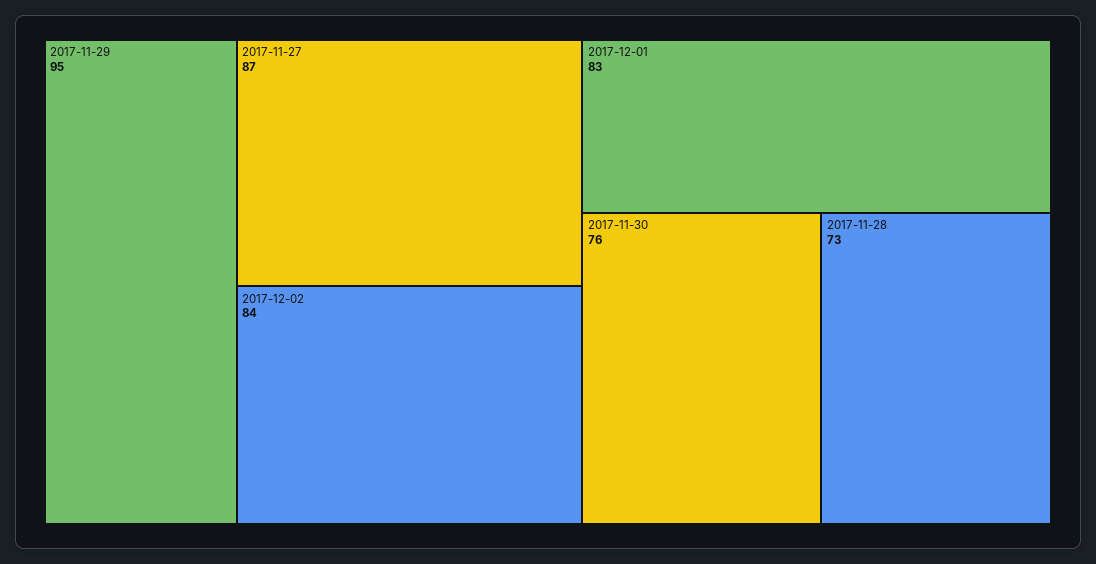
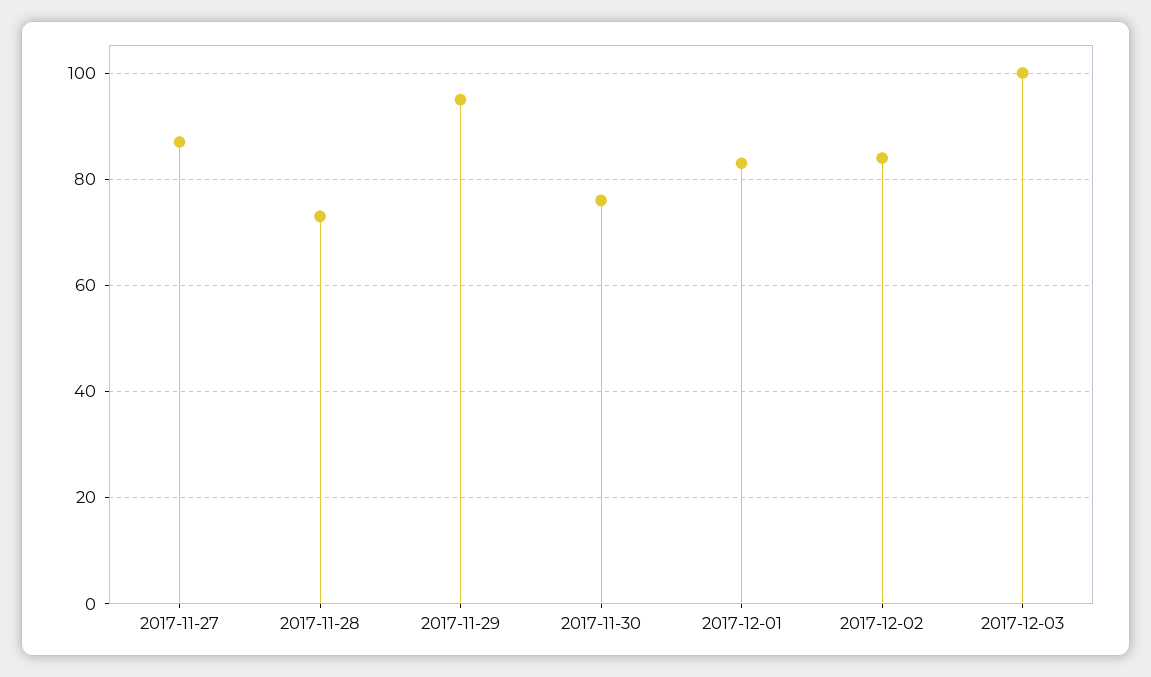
2017-12-03: none -> 100

